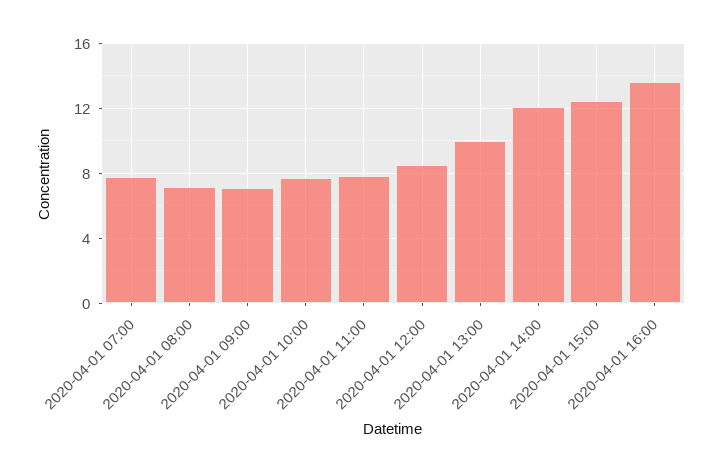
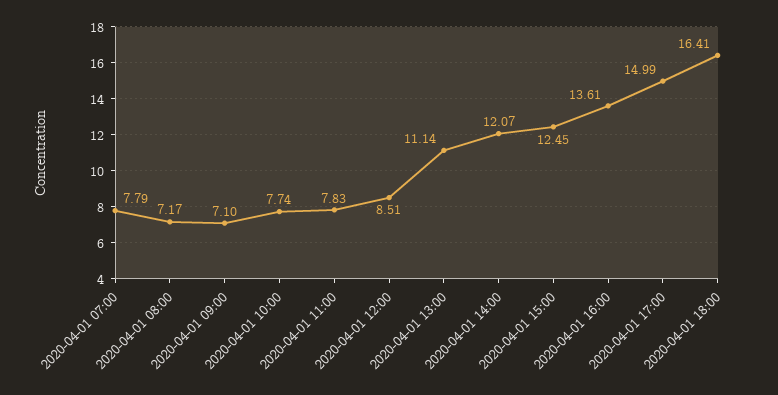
2020-04-01 13:00: 10 -> 11.14
2020-04-01 17:00: none -> 14.99
2020-04-01 18:00: none -> 16.41

